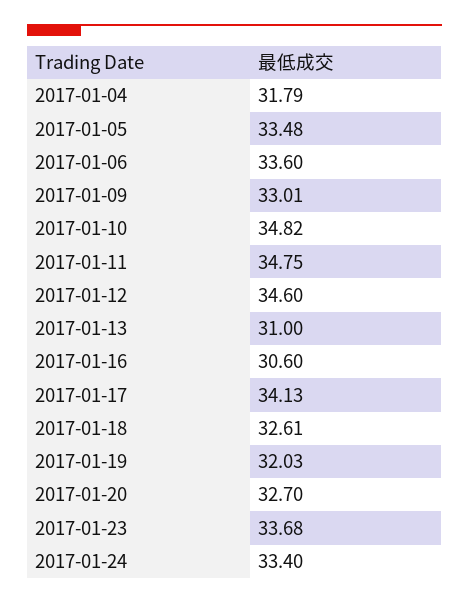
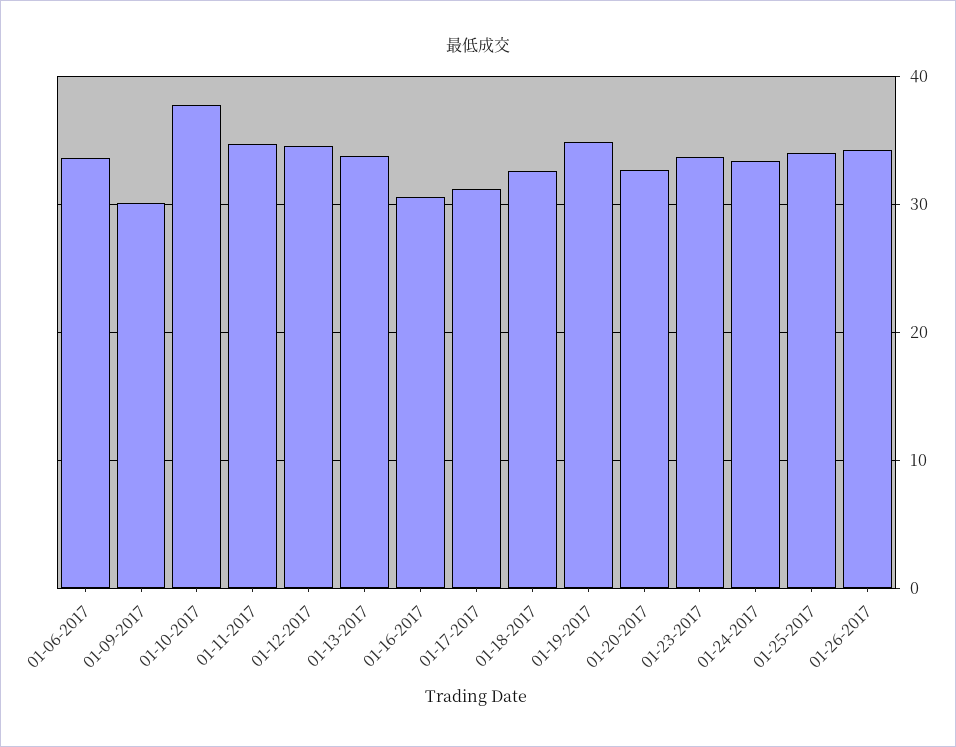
2017-01-04: 31.79 -> none
2017-01-05: 33.48 -> none
2017-01-09: 33.01 -> 30
2017-01-10: 34.82 -> 38
2017-01-13: 31 -> 34
2017-01-17: 34.13 -> 31
2017-01-19: 32.03 -> 35
01-25-2017: none -> 34
01-26-2017: none -> 34

